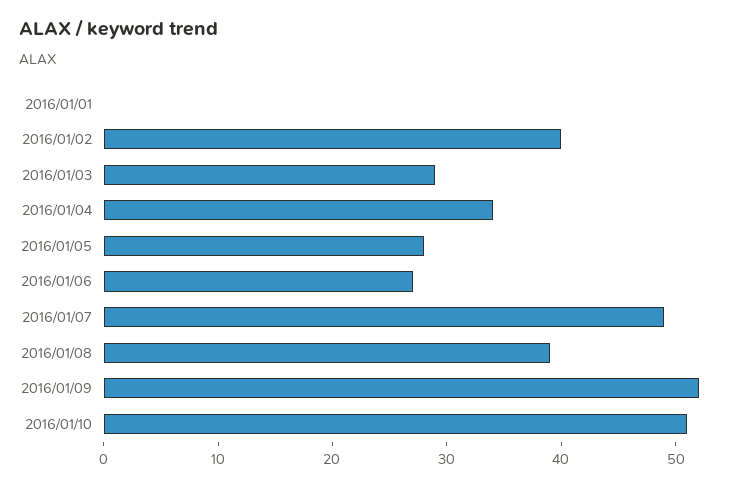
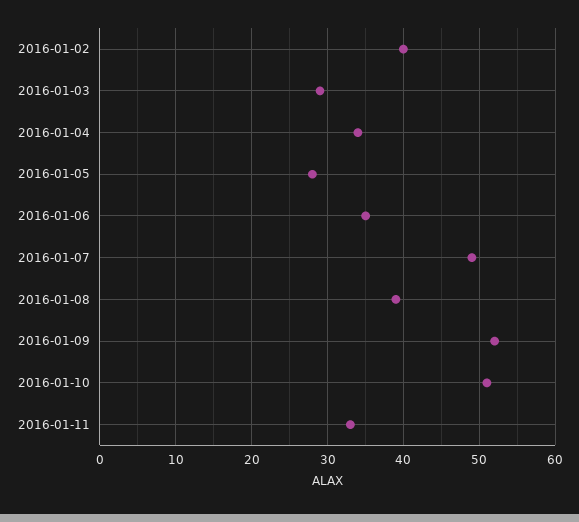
2016/01/01: 0 -> none
2016/01/06: 27 -> 35
2016-01-11: none -> 33

